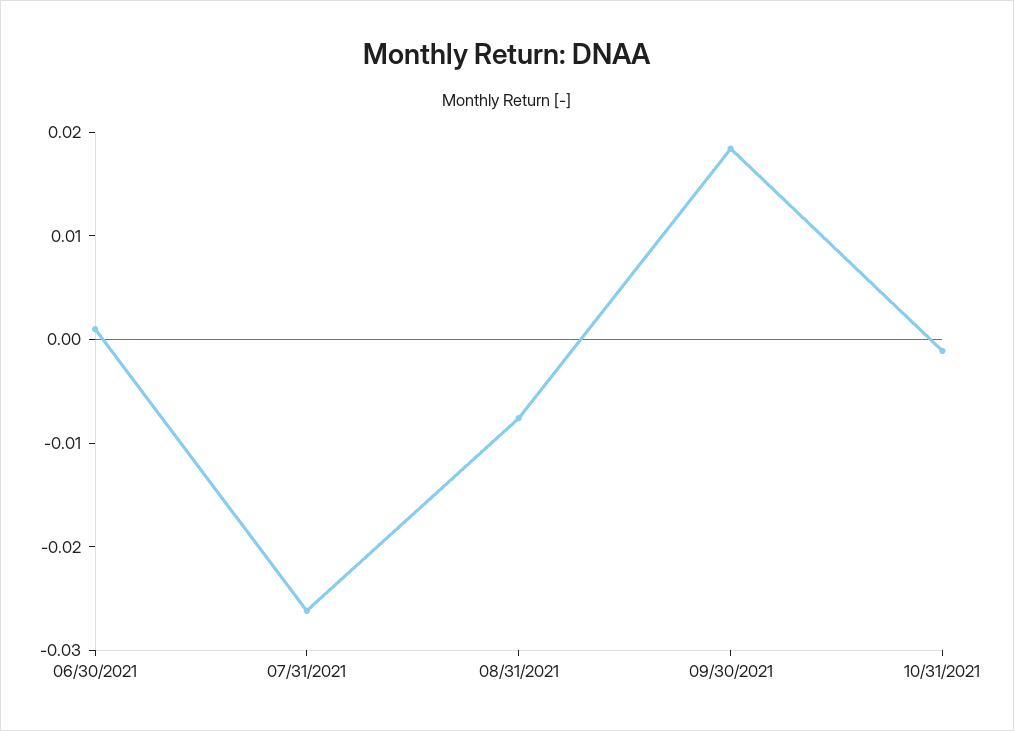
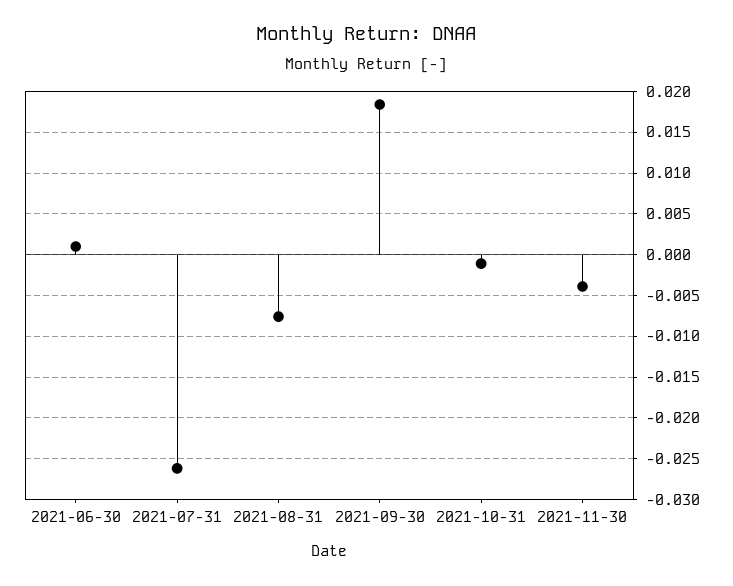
2021-11-30: none -> -0.004

